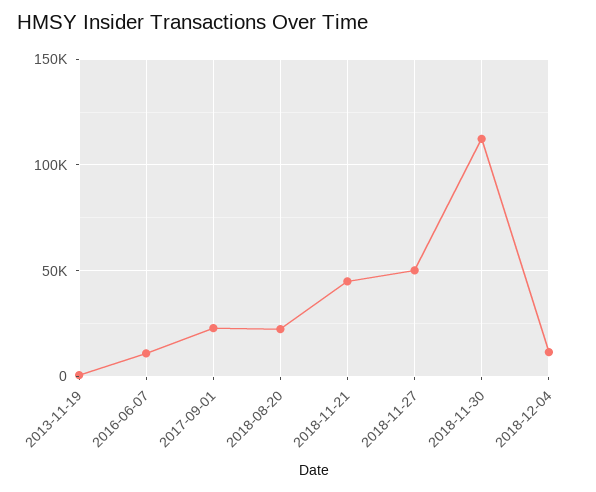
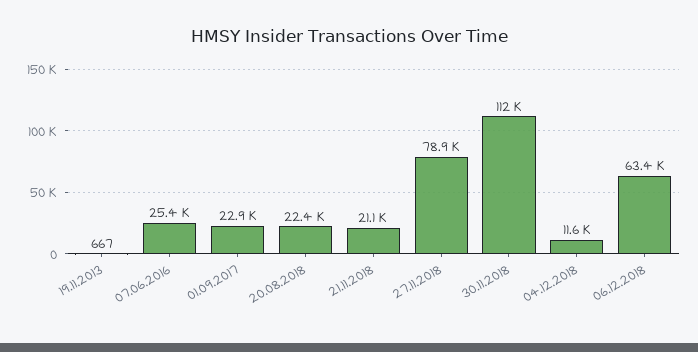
2016-06-07: 10000 -> 25400
2018-11-21: 45000 -> 21100
2018-11-27: 50000 -> 78900
06.12.2018: none -> 63400

